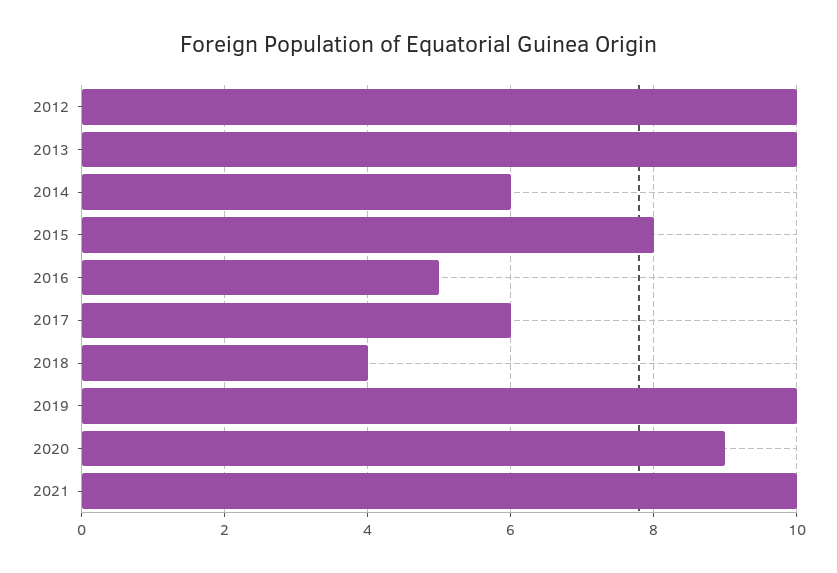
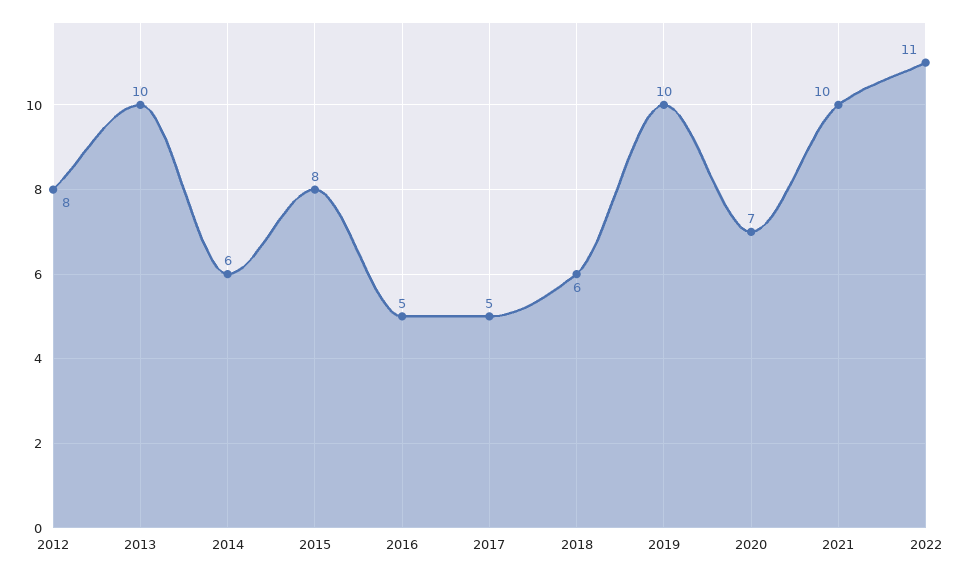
2012: 10 -> 8
2017: 6 -> 5
2018: 4 -> 6
2020: 9 -> 7
2022: none -> 11

